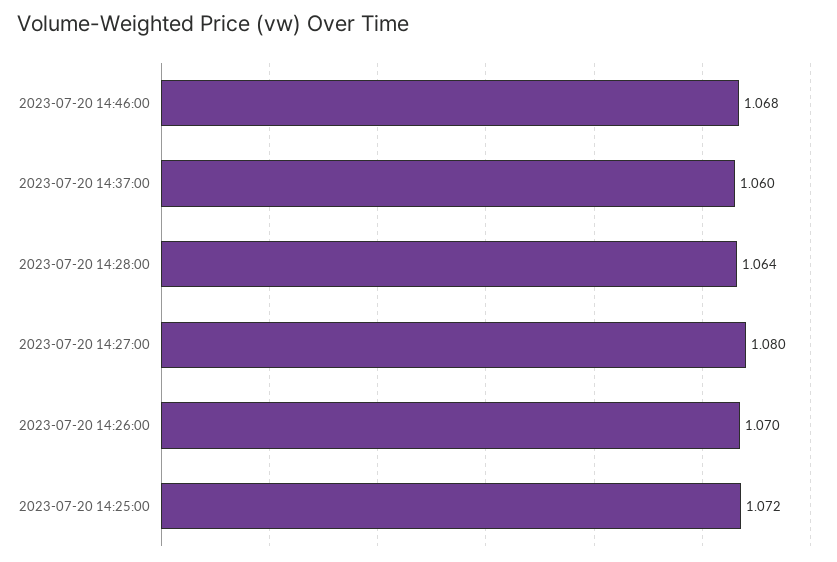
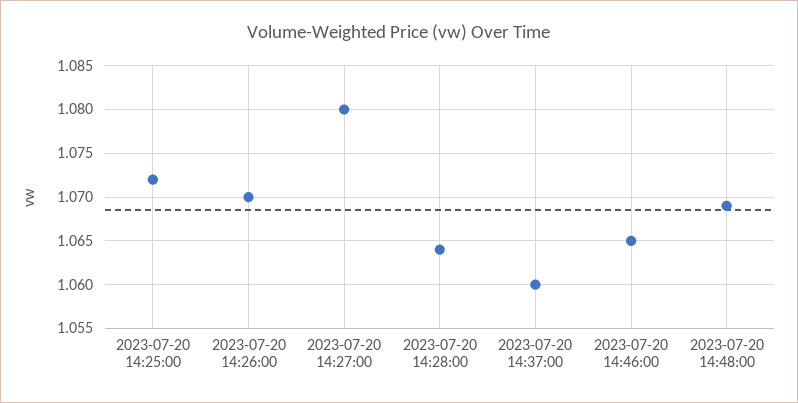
2023-07-20 14:46:00: 1.068 -> 1.065
2023-07-20 14:48:00: none -> 1.069

